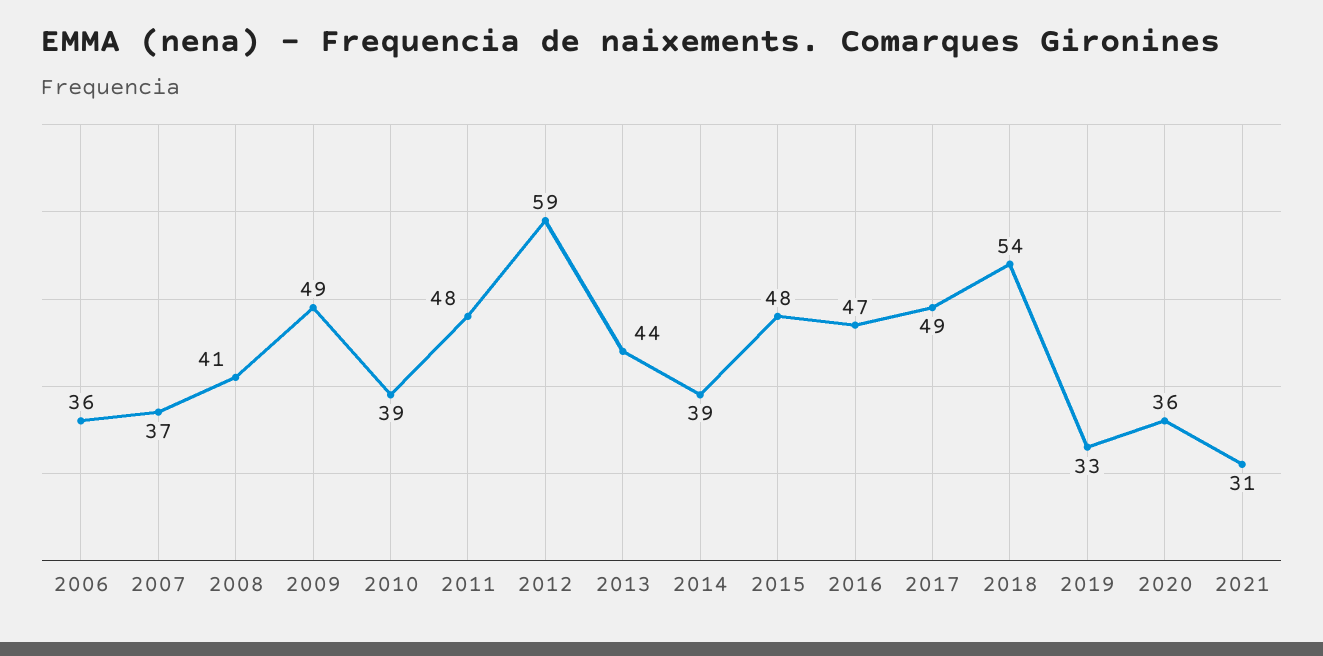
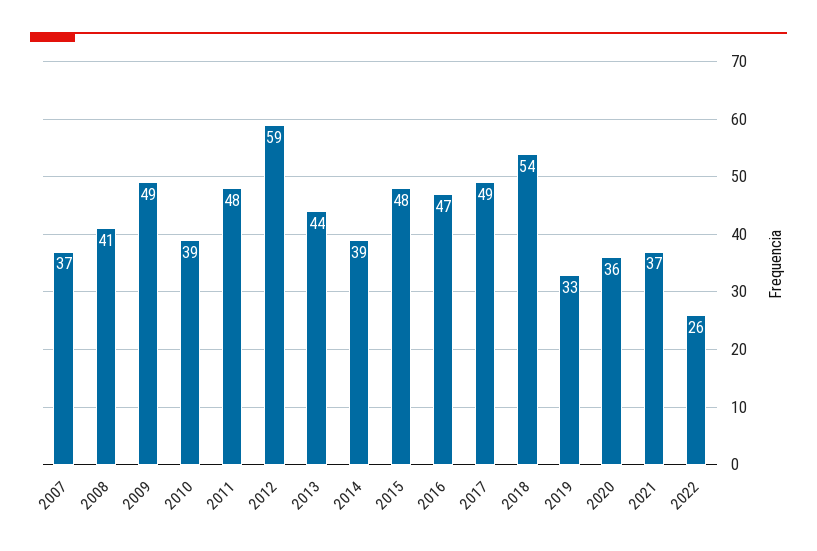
2006: 36 -> none
2021: 31 -> 37
2022: none -> 26

